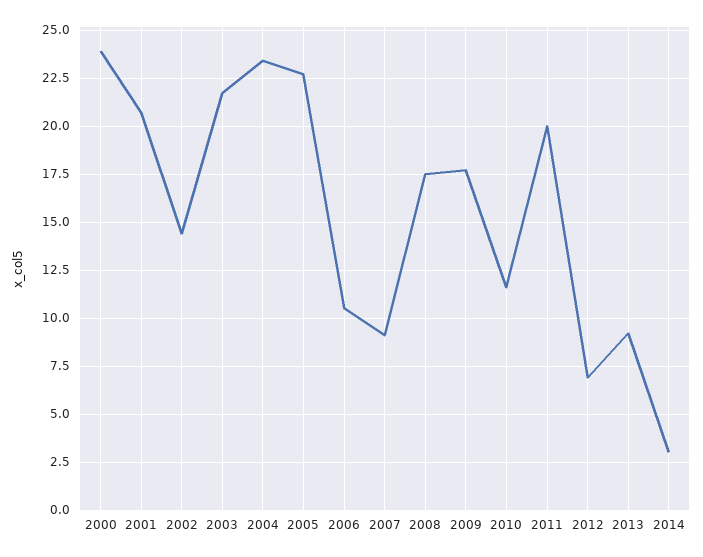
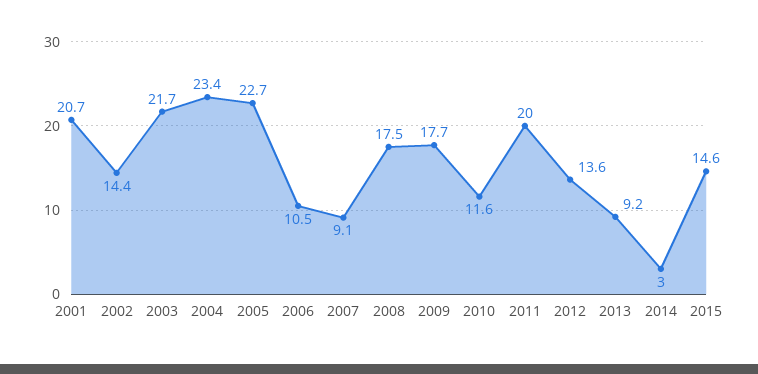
2000: 24 -> none
2012: 7 -> 13.6
2015: none -> 14.6

